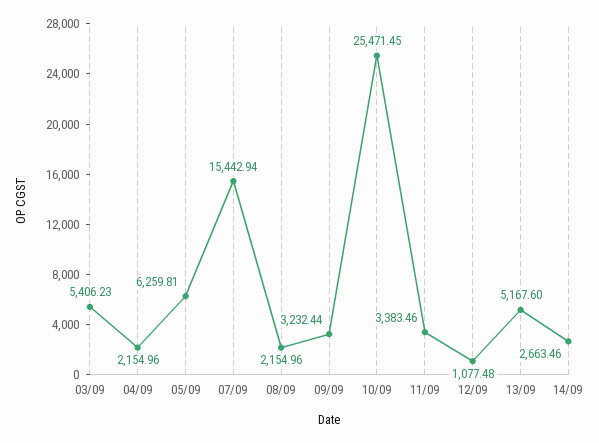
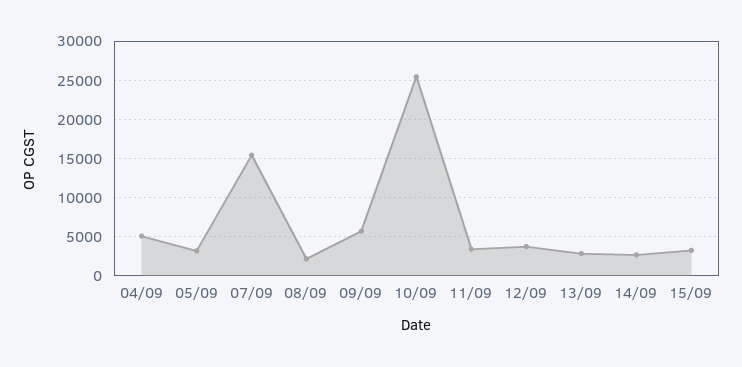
03/09: 5406.23 -> none
04/09: 2154.96 -> 5000
05/09: 6259.81 -> 3000
09/09: 3232.44 -> 6000
12/09: 1077.48 -> 4000
13/09: 5167.6 -> 3000
15/09: none -> 3000

